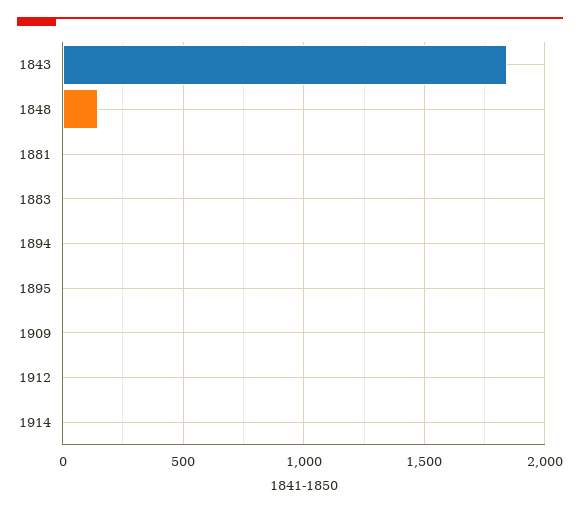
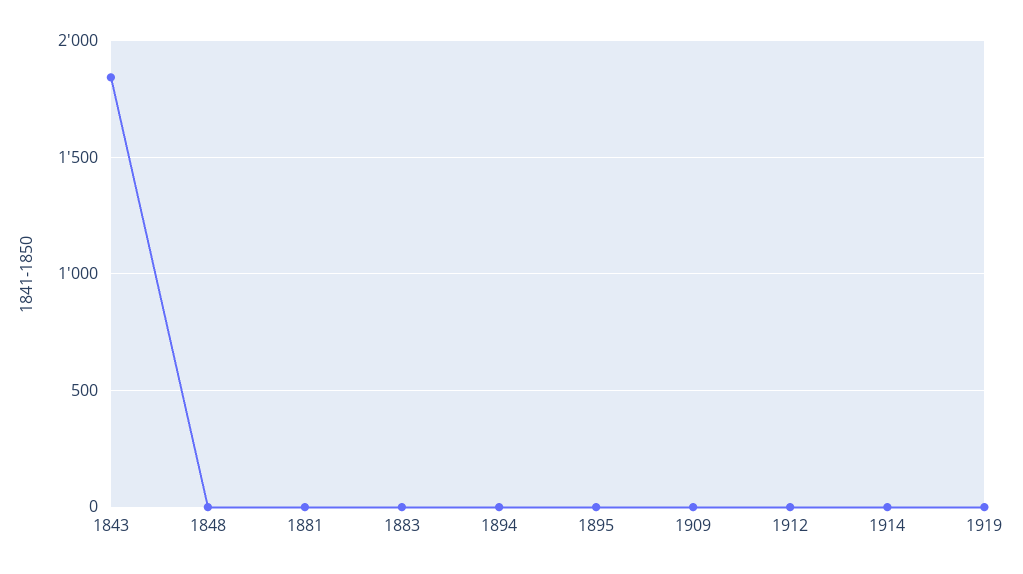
1848: 150 -> 0
1919: none -> 0

